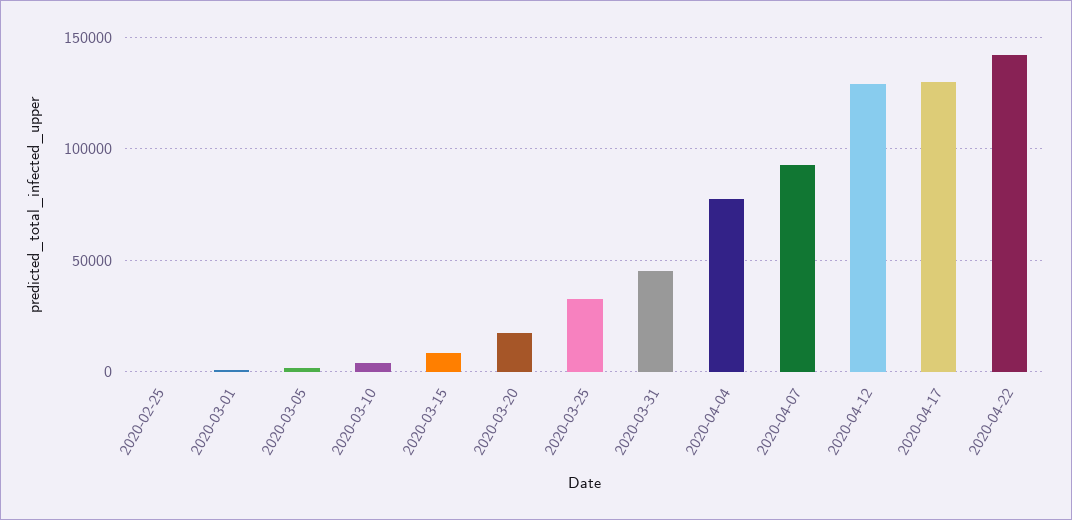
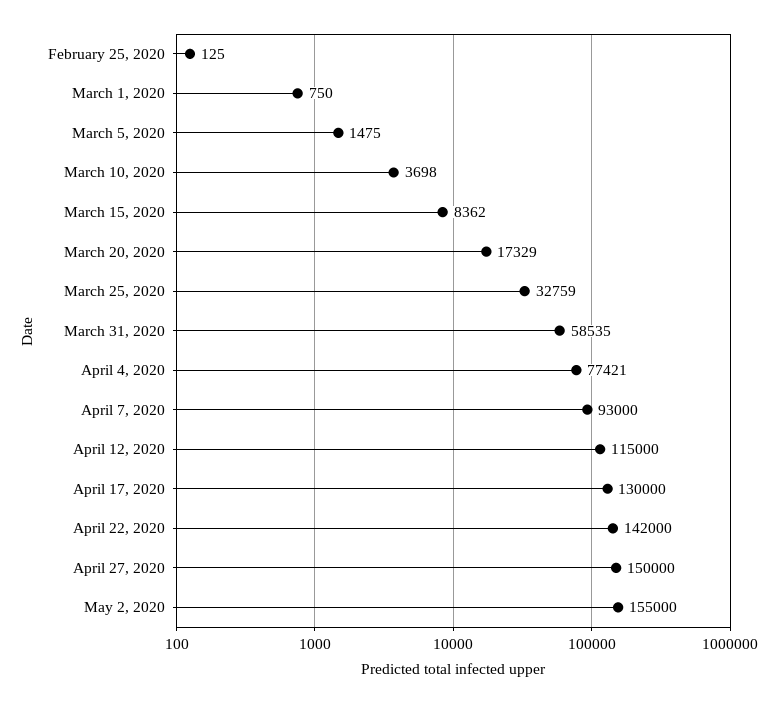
2020-03-31: 45000 -> 58535
2020-04-12: 130000 -> 115000
April 27, 2020: none -> 150000
May 2, 2020: none -> 155000

